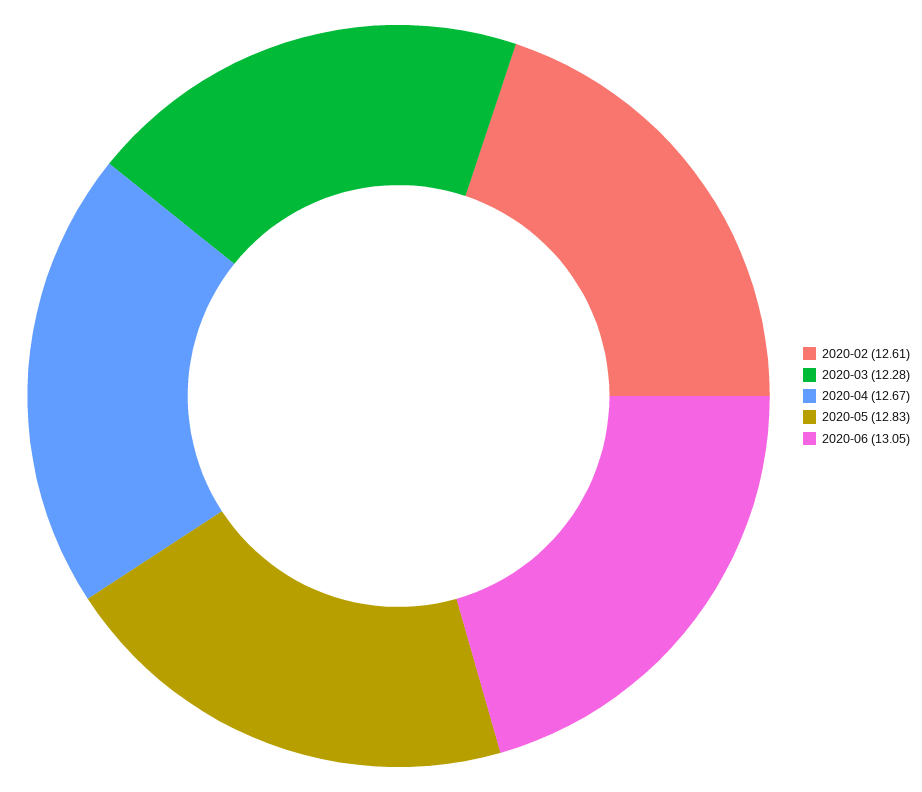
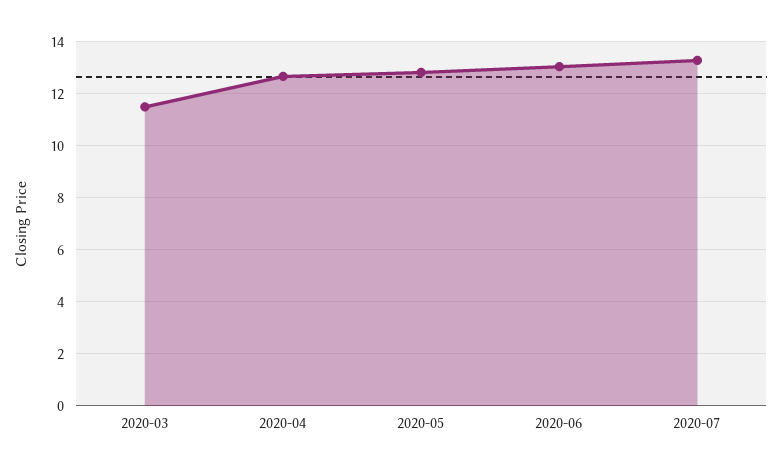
2020-02: 12.61 -> none
2020-03: 12.28 -> 11.5
2020-07: none -> 13.25

